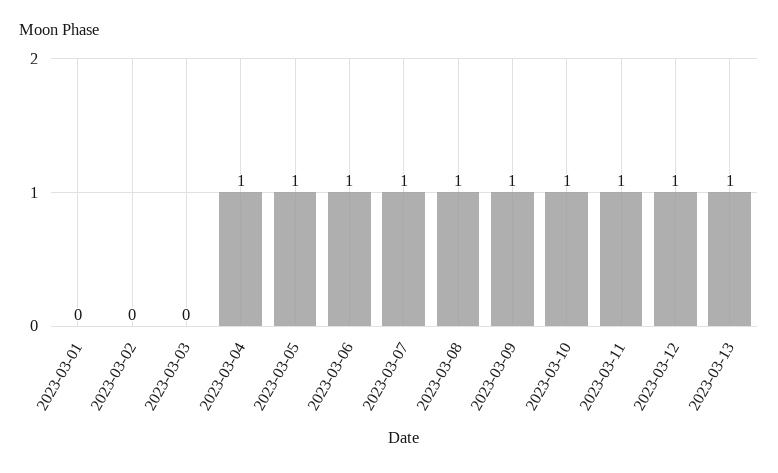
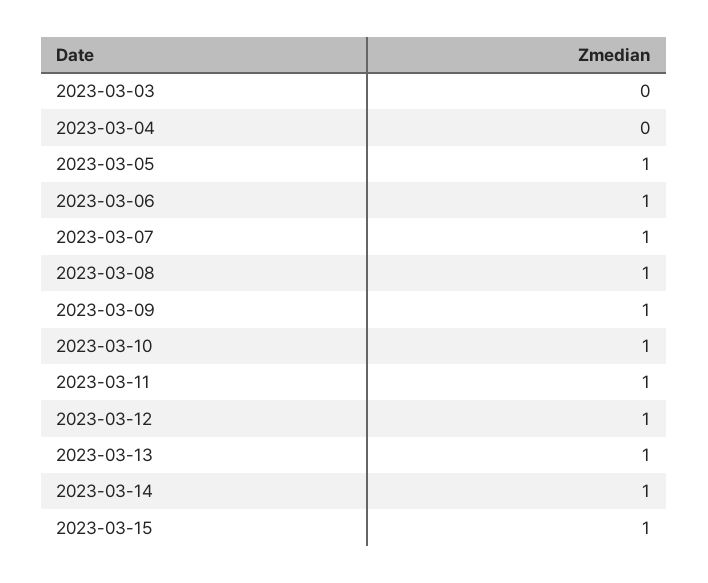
2023-03-01: 0 -> none
2023-03-02: 0 -> none
2023-03-04: 1 -> 0
2023-03-14: none -> 1
2023-03-15: none -> 1

